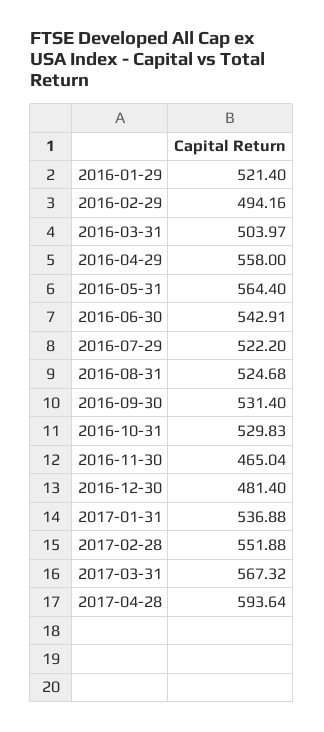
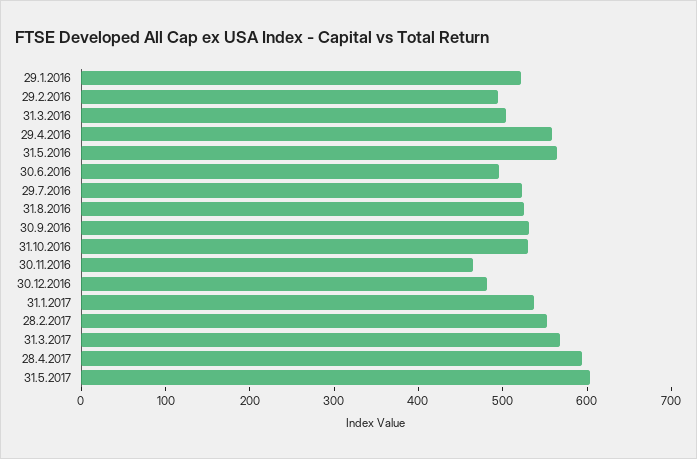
2016-06-30: 542.91 -> 500
31.5.2017: none -> 600

